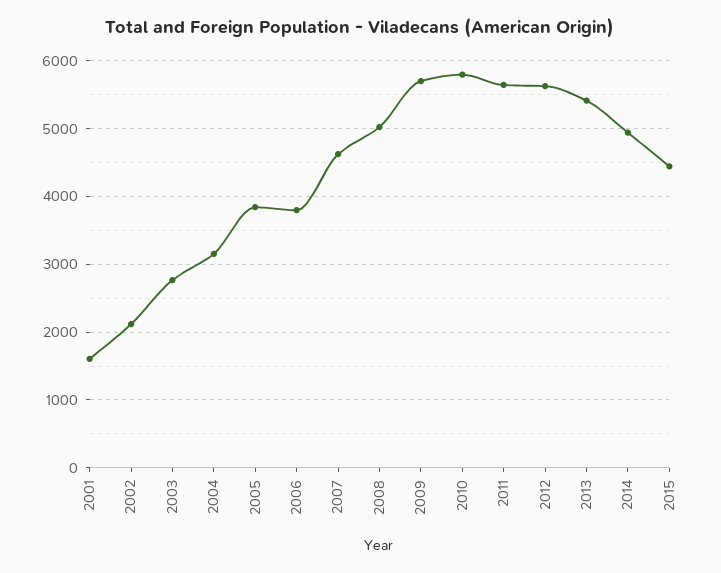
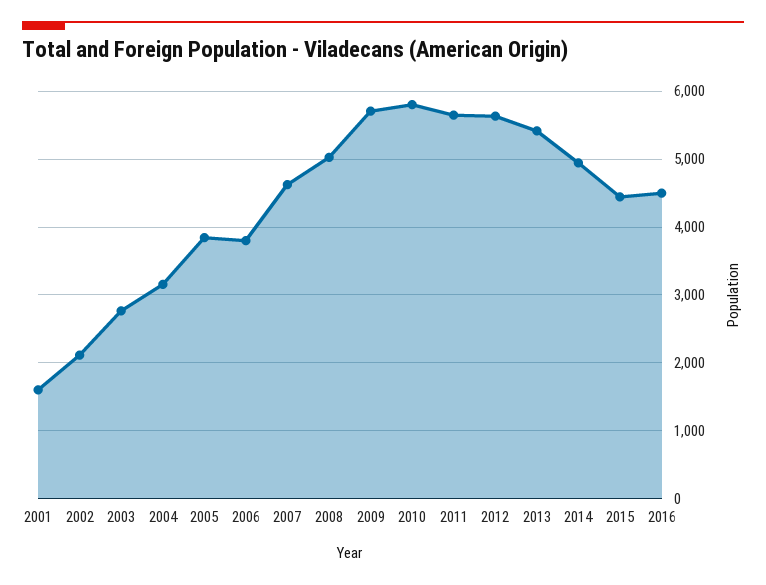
2016: none -> 4500

